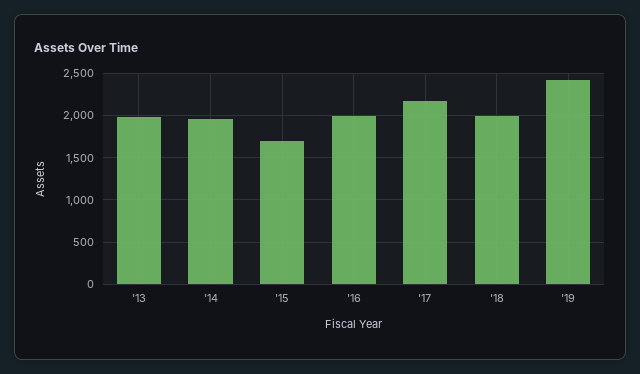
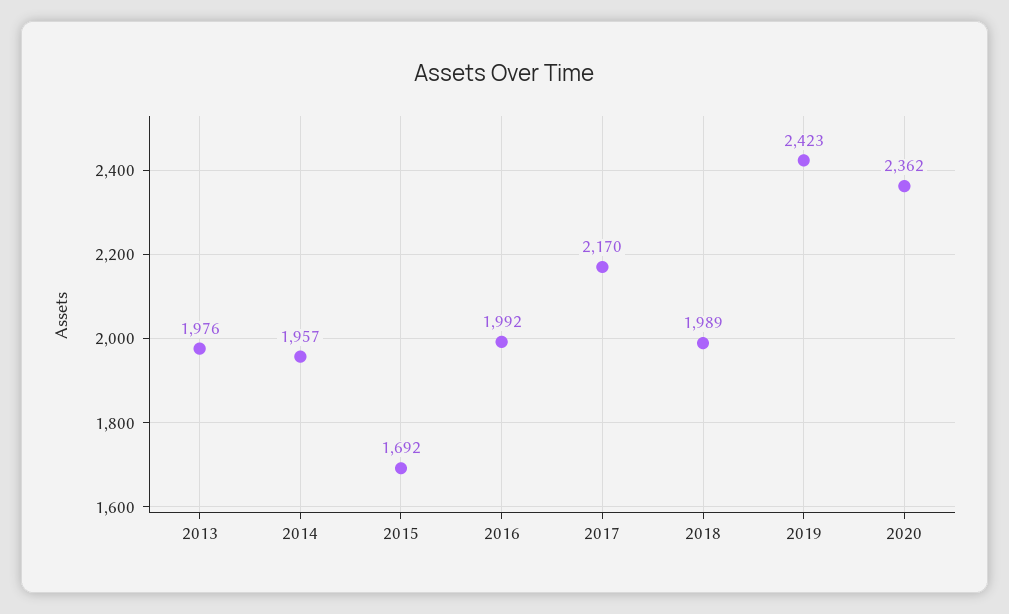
2020: none -> 2362

